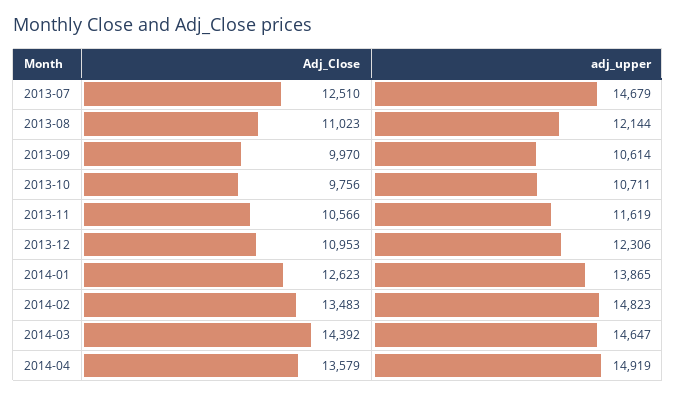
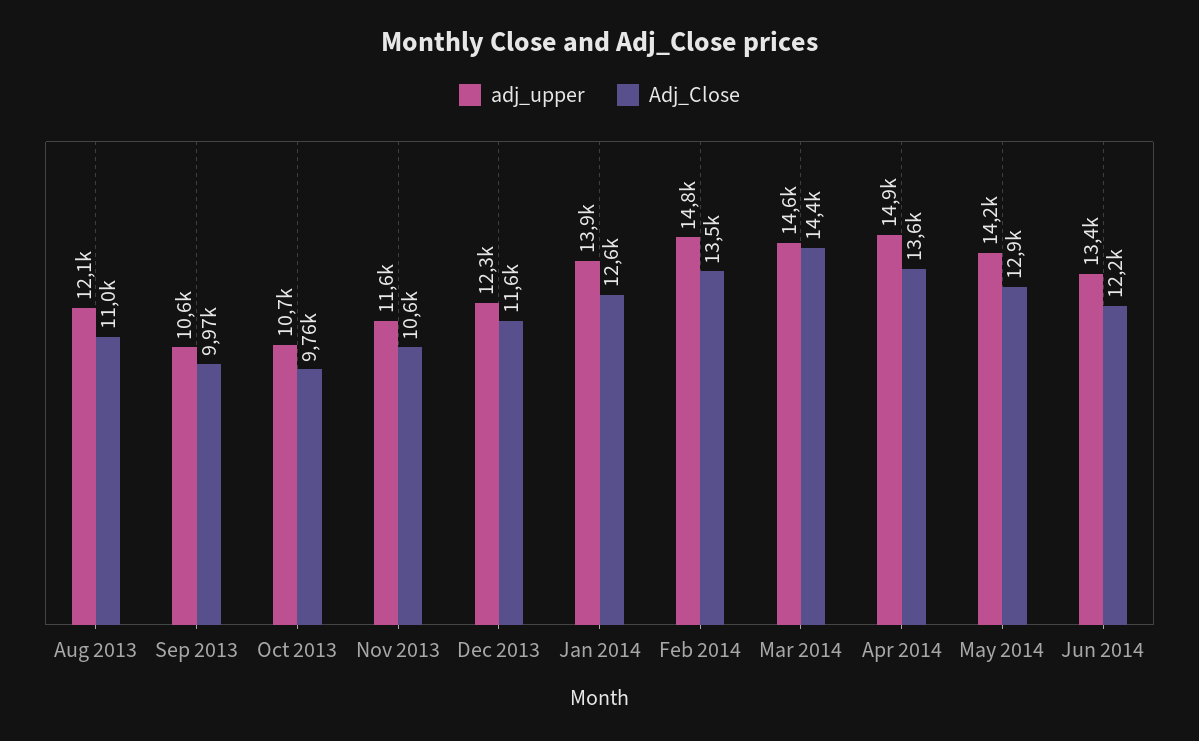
Adj_Close, 2013-07: 12510 -> none
adj_upper, 2013-07: 14679 -> none
Adj_Close, 2013-12: 10953 -> 11600
adj_upper, May 2014: none -> 14200
Adj_Close, May 2014: none -> 12900
adj_upper, Jun 2014: none -> 13400
Adj_Close, Jun 2014: none -> 12200

